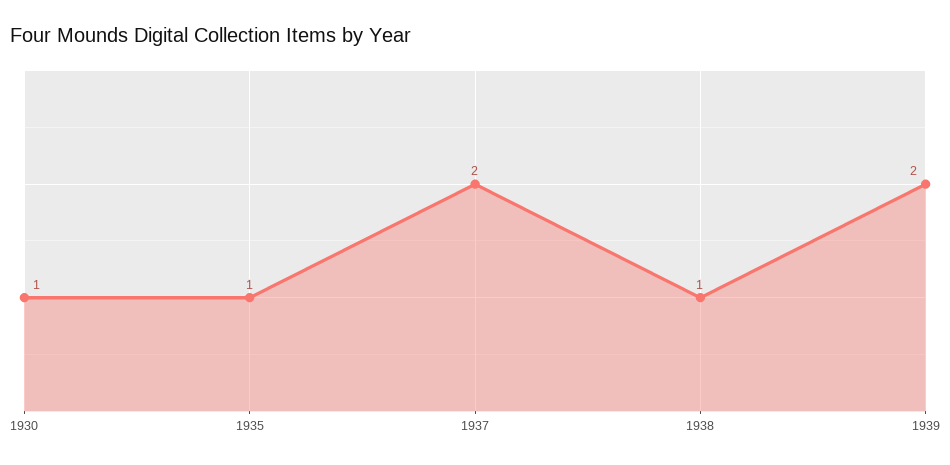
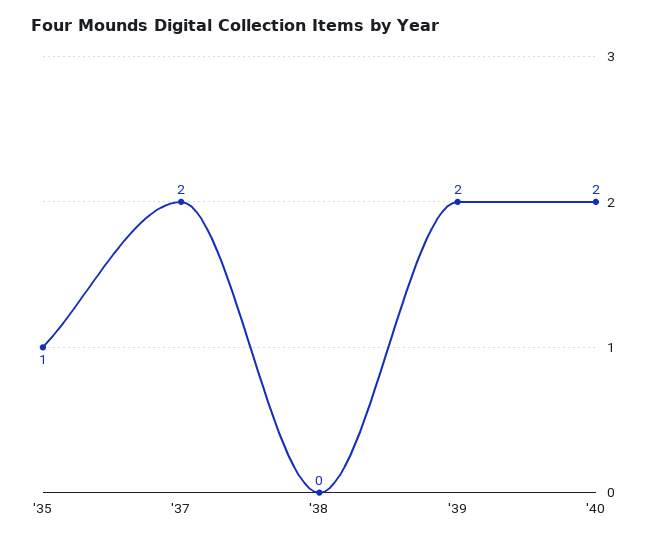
1930: 1 -> none
1938: 1 -> 0
'40: none -> 2

